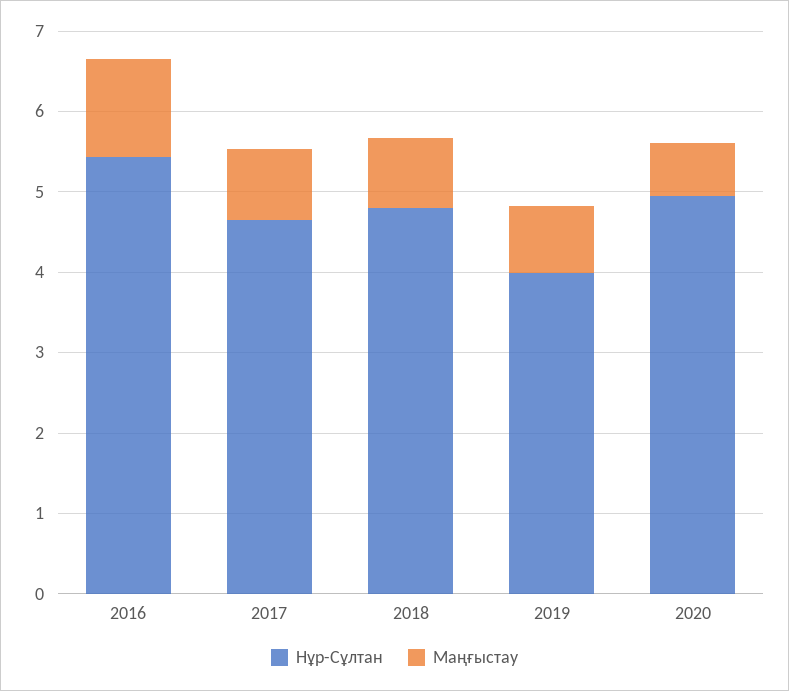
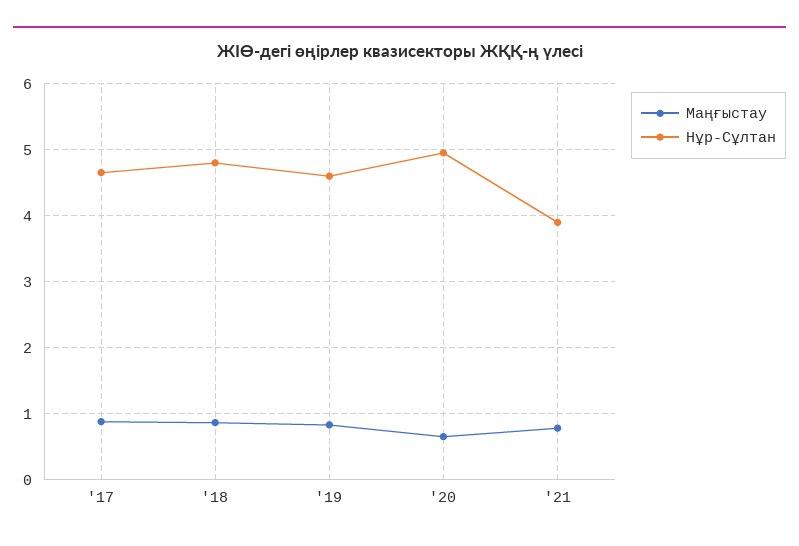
Нұр-Сұлтан, 2016: 5.4 -> none
Маңғыстау, 2016: 1.2 -> none
Нұр-Сұлтан, 2019: 4 -> 4.6
Маңғыстау, '21: none -> 0.8
Нұр-Сұлтан, '21: none -> 3.9

